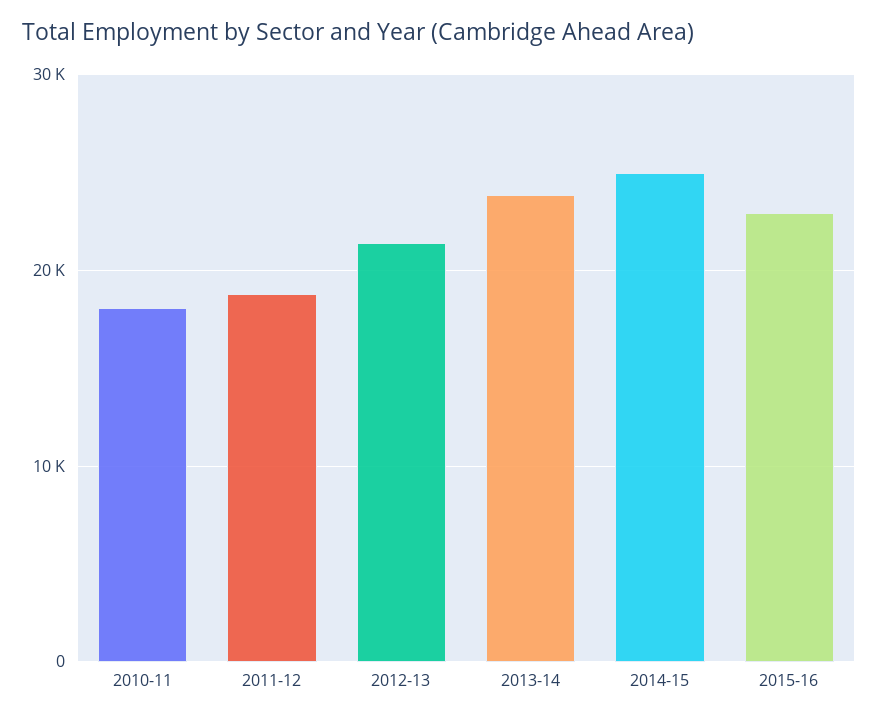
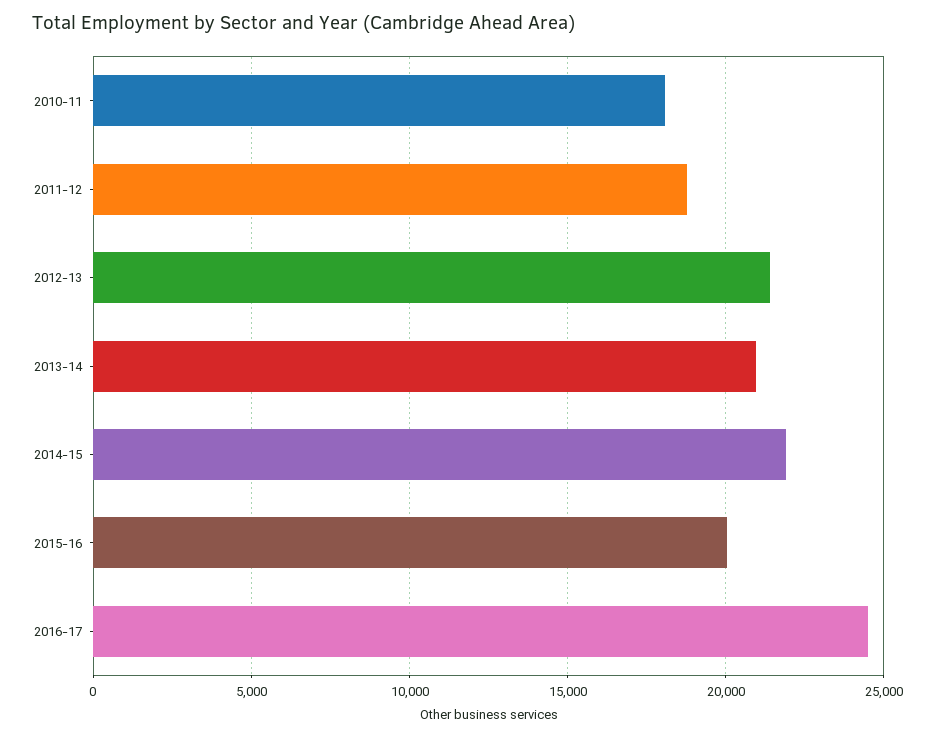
2013-14: 24000 -> 21000
2014-15: 25000 -> 22000
2015-16: 23000 -> 20000
2016-17: none -> 24500

